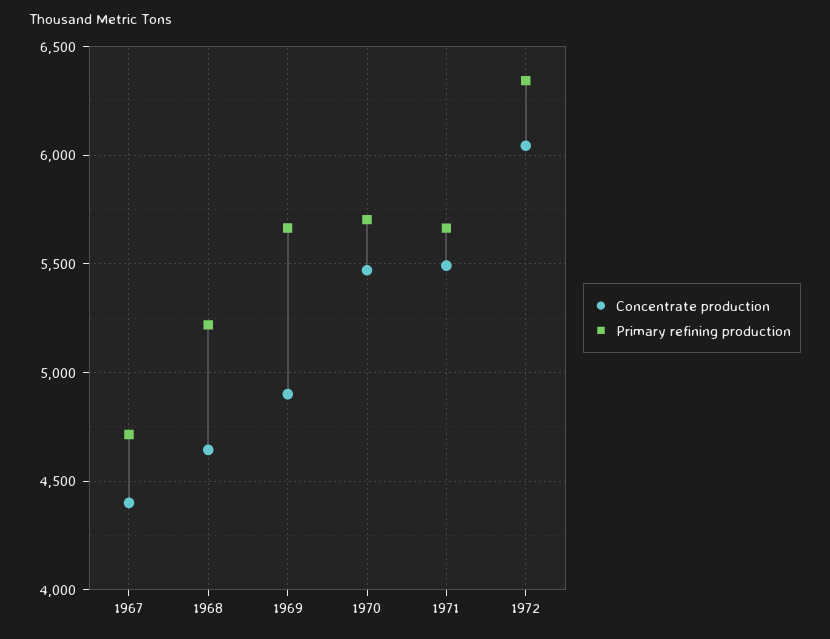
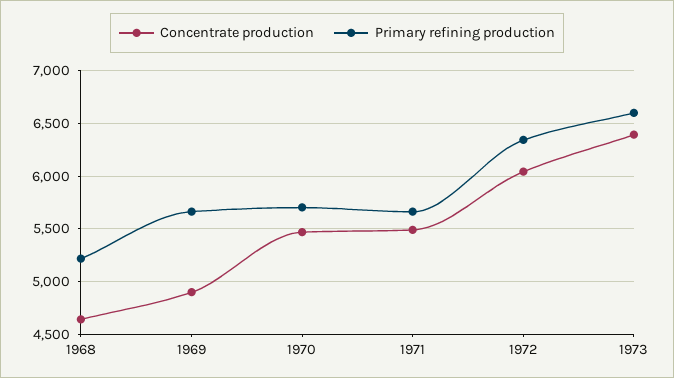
Concentrate production, 1967: 4400 -> none
Primary refining production, 1967: 4700 -> none
Concentrate production, 1973: none -> 6400
Primary refining production, 1973: none -> 6600

